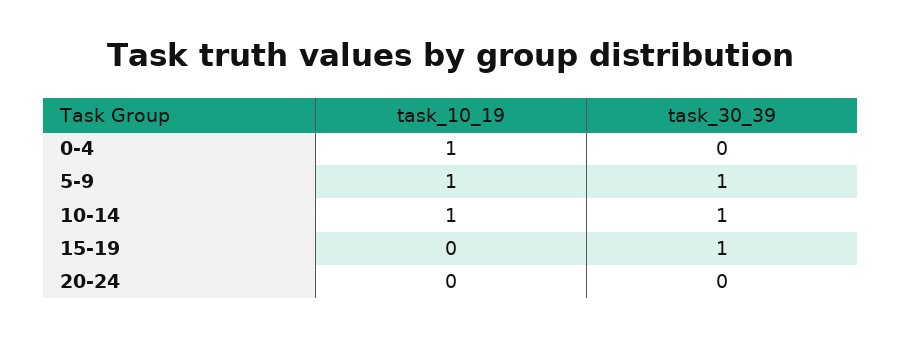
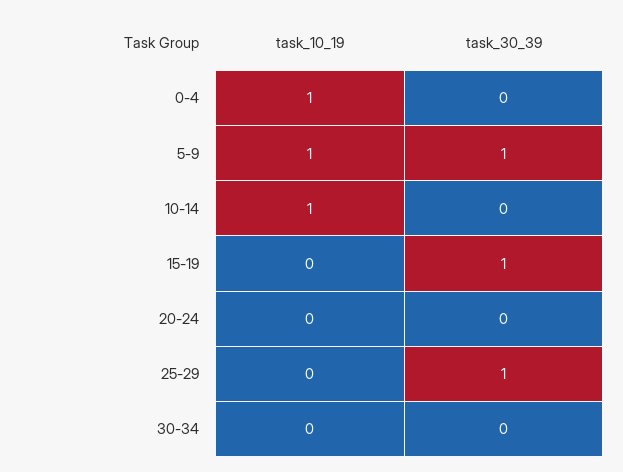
task_30_39, 10-14: 1 -> 0
task_10_19, 25-29: none -> 0
task_30_39, 25-29: none -> 1
task_10_19, 30-34: none -> 0
task_30_39, 30-34: none -> 0

